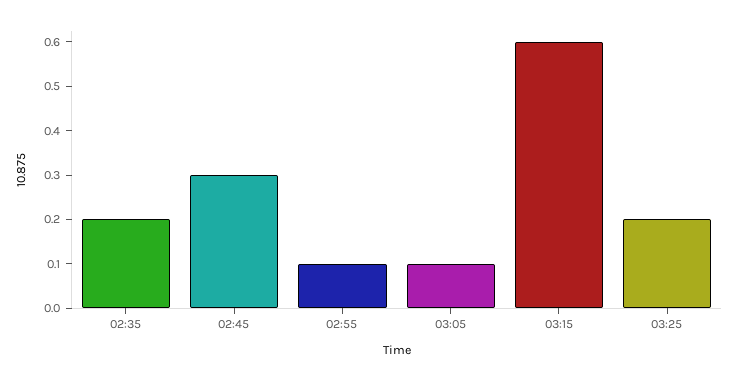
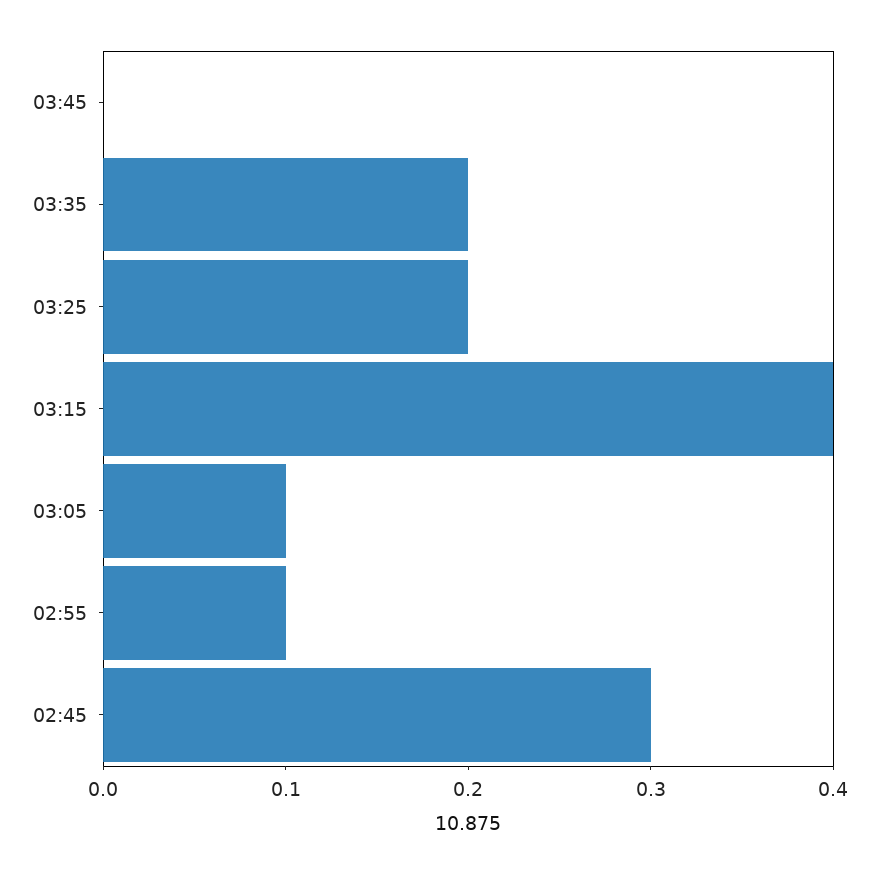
02:35: 0.2 -> none
03:15: 0.6 -> 0.4
03:45: none -> 0
03:35: none -> 0.2

